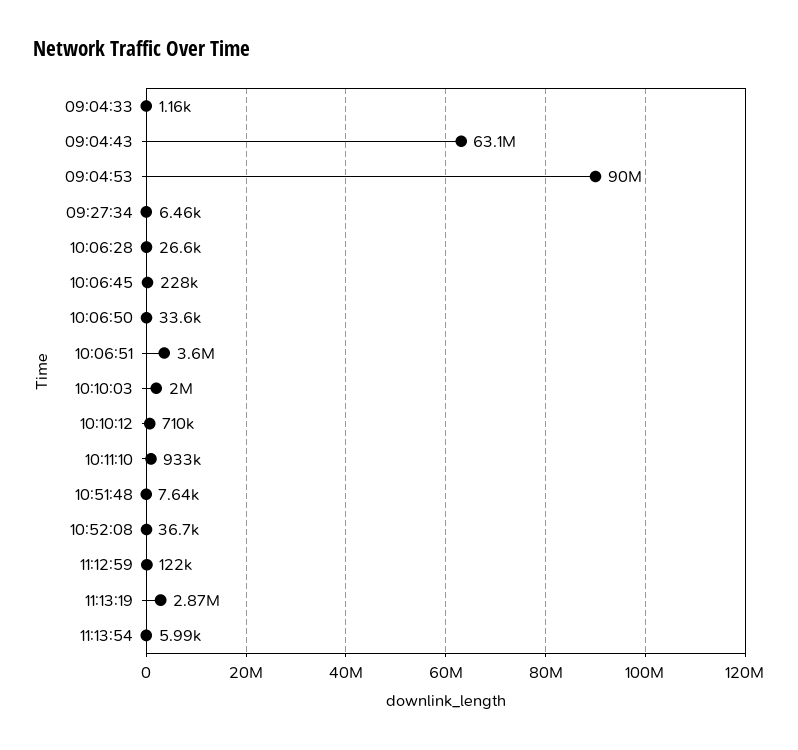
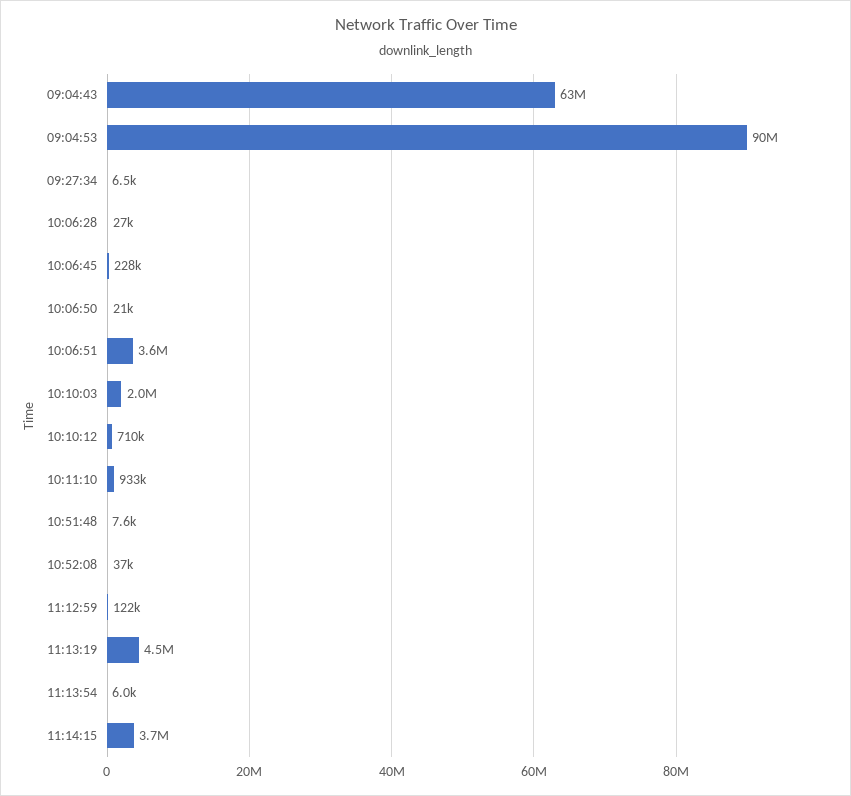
09:04:33: 1160 -> none
10:06:50: 33600 -> 21000
11:13:19: 2870000 -> 4500000
11:14:15: none -> 3700000

